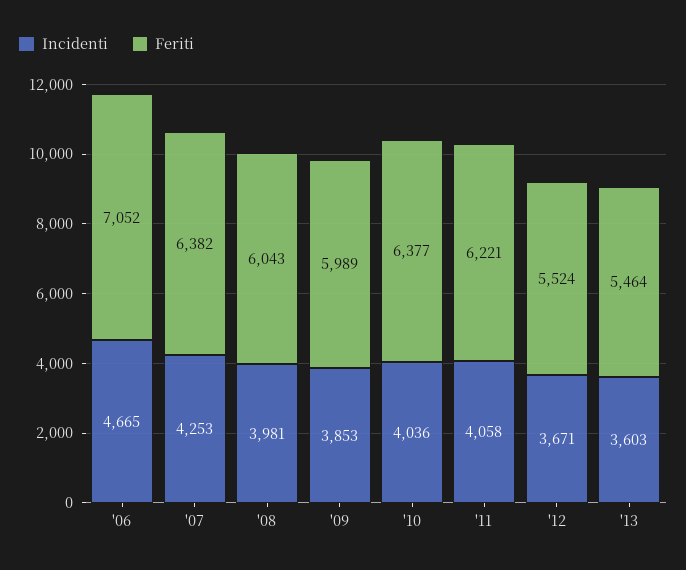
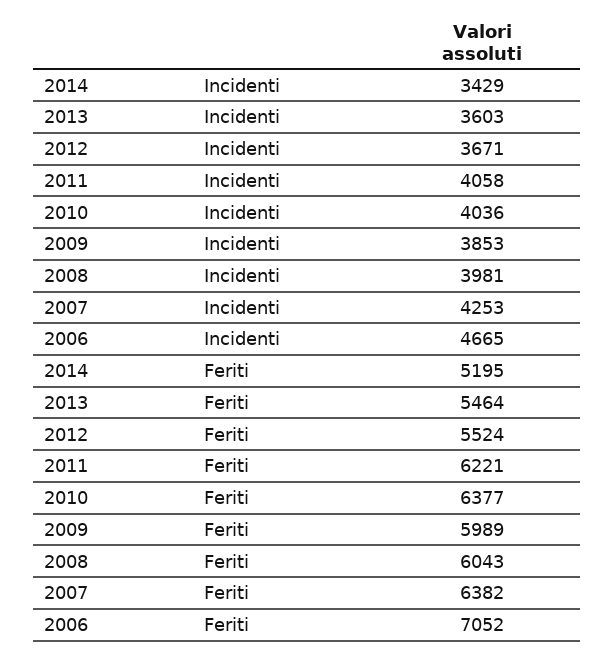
Incidenti, 2014: none -> 3429
Feriti, 2014: none -> 5195

